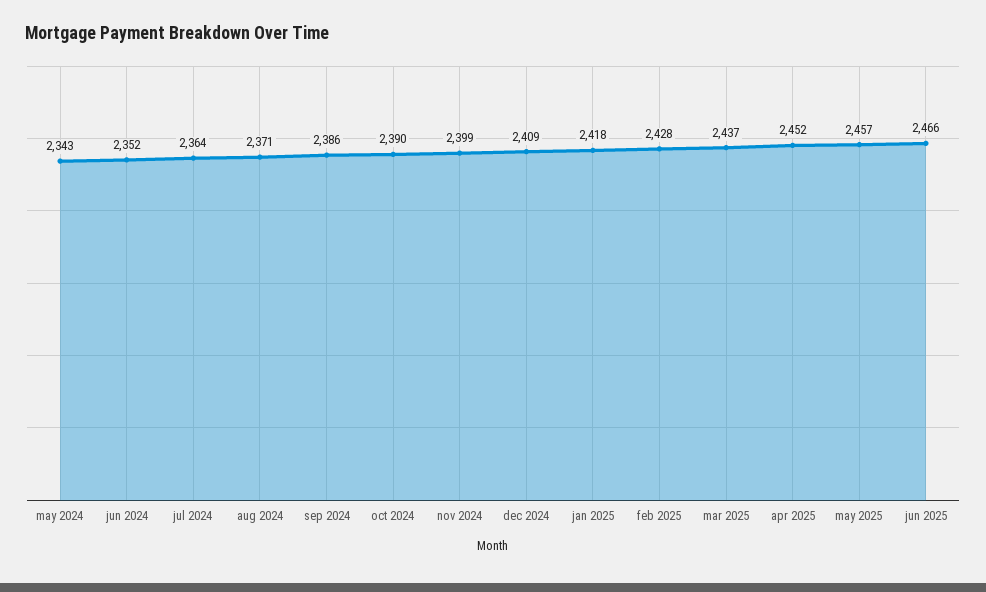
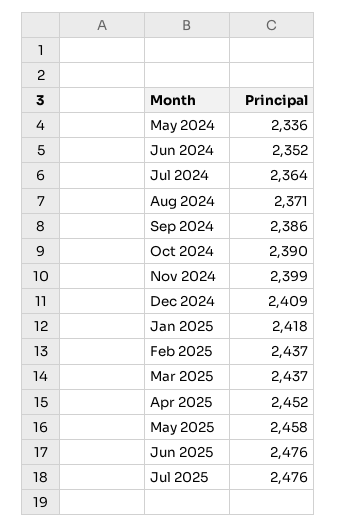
may 2024: 2343 -> 2336
feb 2025: 2428 -> 2437
may 2025: 2457 -> 2458
jun 2025: 2466 -> 2476
Jul 2025: none -> 2476

